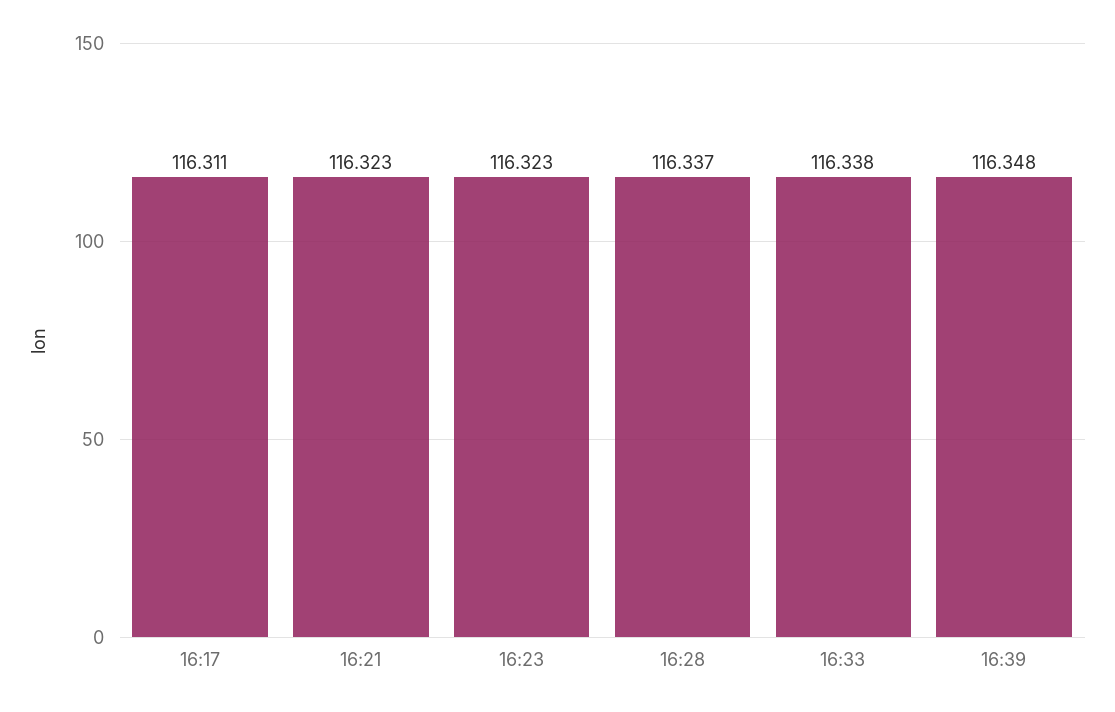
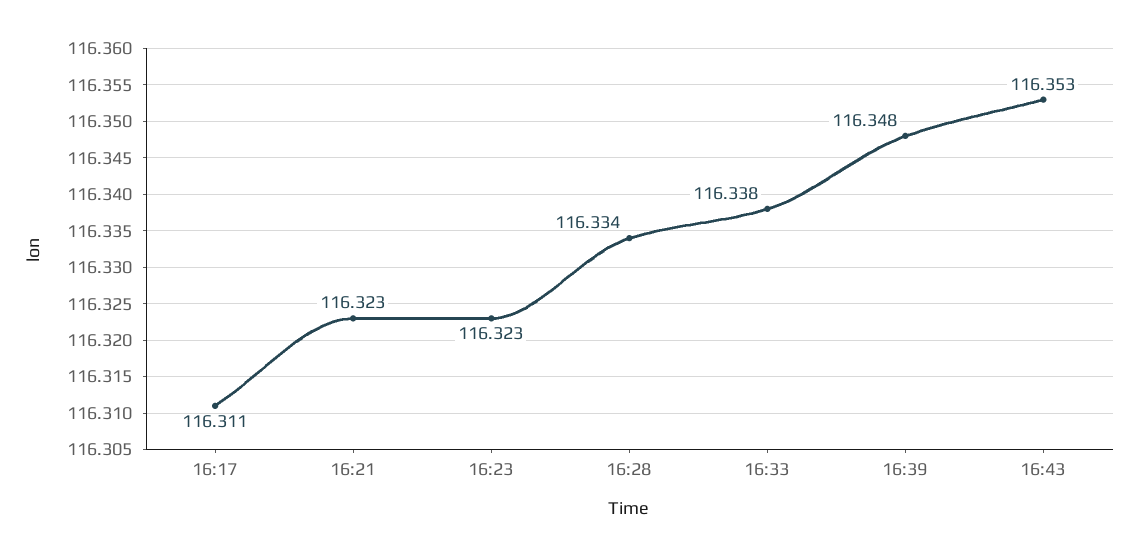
16:28: 116.337 -> 116.334
16:43: none -> 116.353

